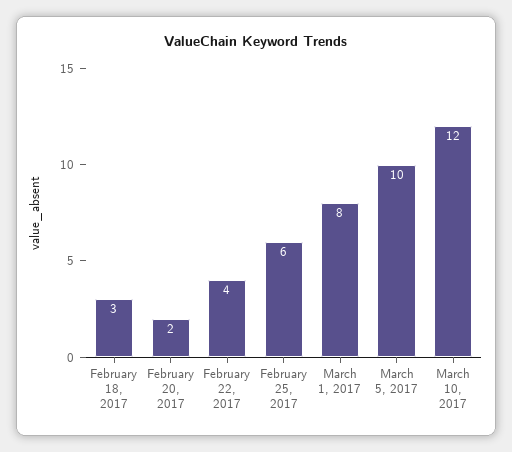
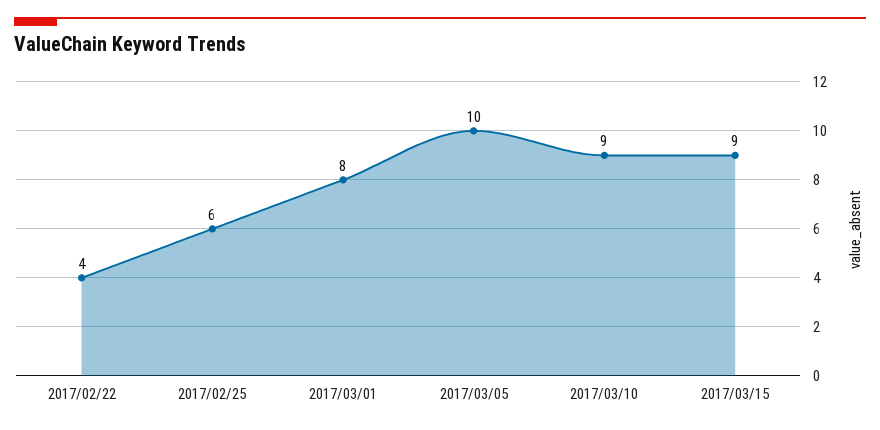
February 18, 2017: 3 -> none
February 20, 2017: 2 -> none
March 10, 2017: 12 -> 9
2017/03/15: none -> 9

